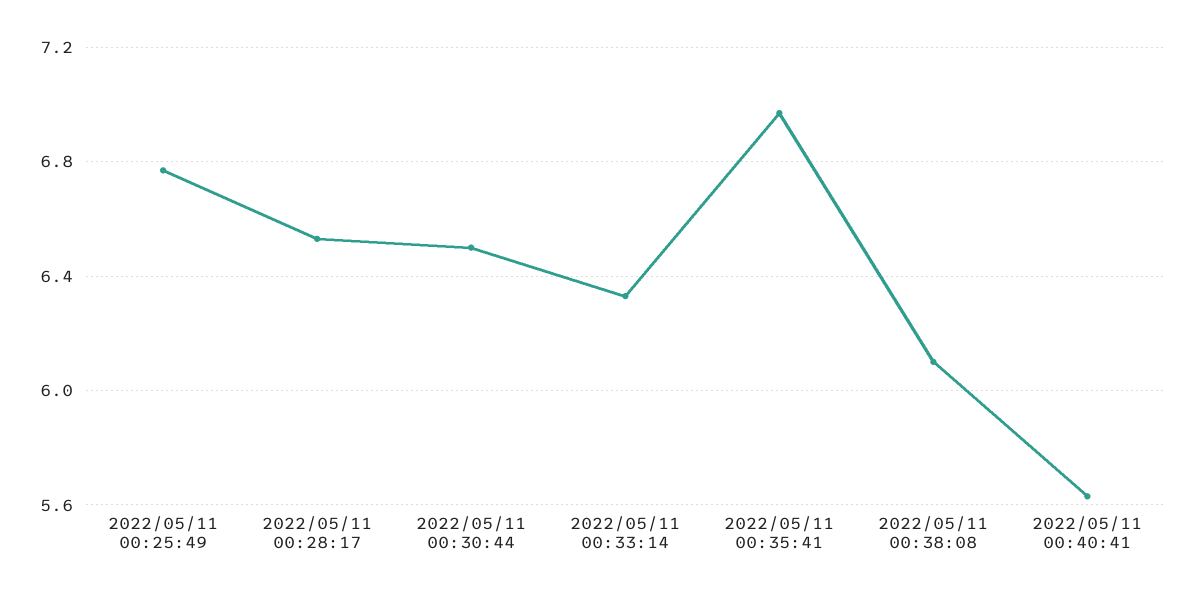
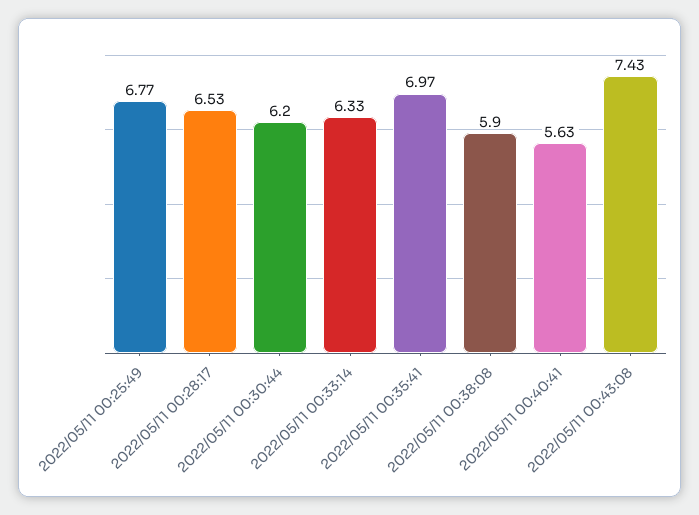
2022/05/11 00:30:44: 6.5 -> 6.2
2022/05/11 00:38:08: 6.1 -> 5.9
2022/05/11 00:43:08: none -> 7.43

